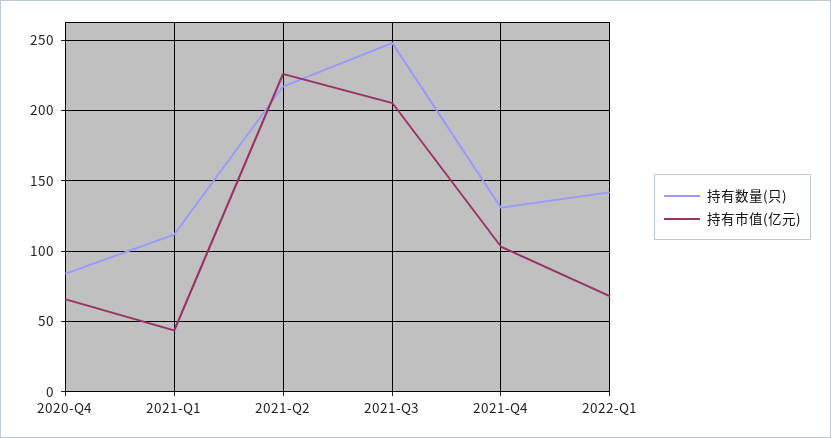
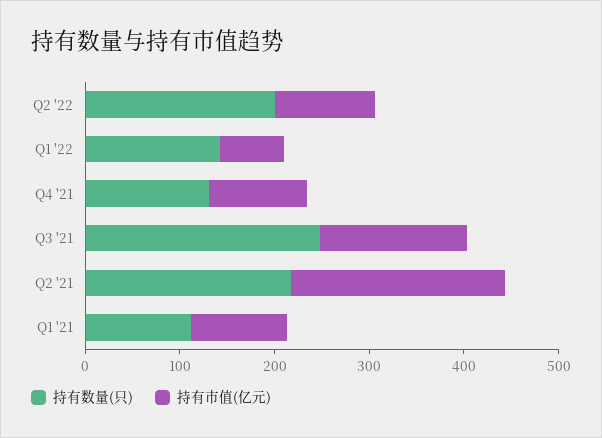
持有数量(只), 2020-Q4: 85 -> none
持有市值(亿元), 2020-Q4: 65 -> none
持有市值(亿元), 2021-Q1: 45 -> 100
持有市值(亿元), 2021-Q3: 205 -> 160
持有数量(只), Q2 '22: none -> 200
持有市值(亿元), Q2 '22: none -> 100

